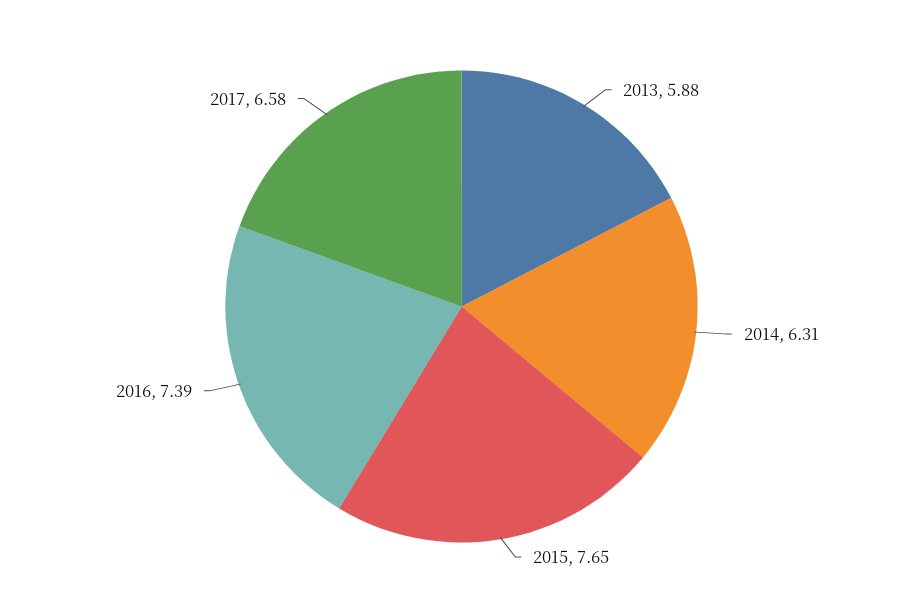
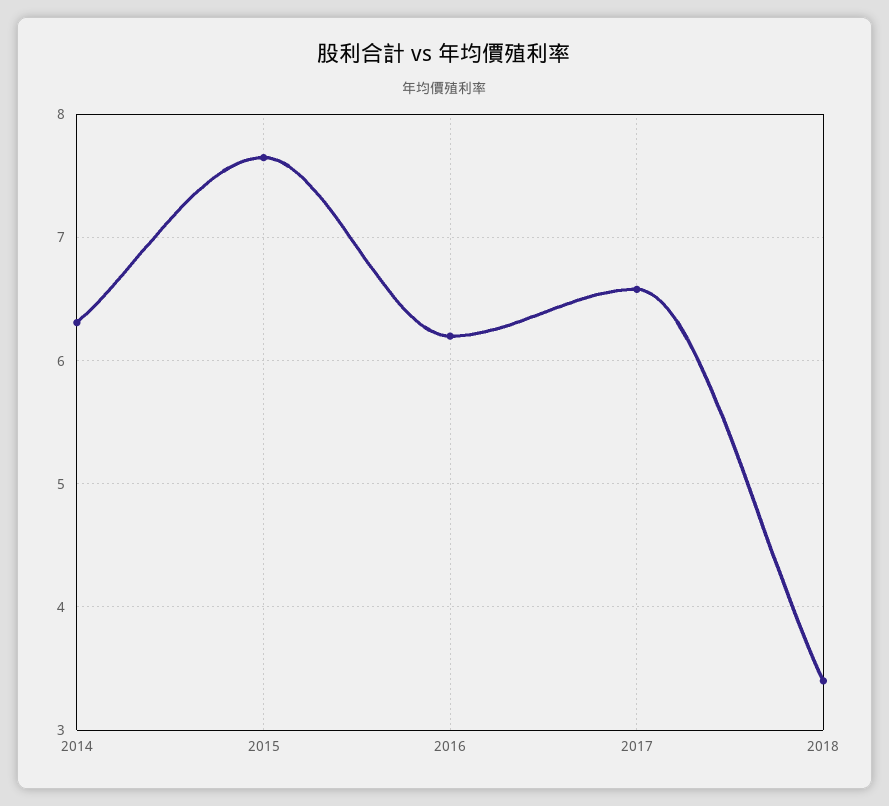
2013: 5.88 -> none
2016: 7.39 -> 6.2
2018: none -> 3.4

